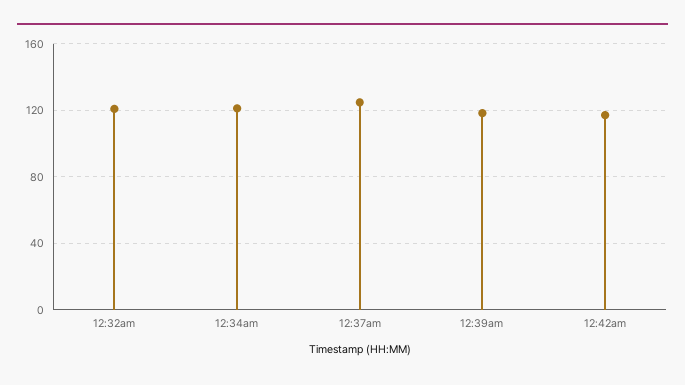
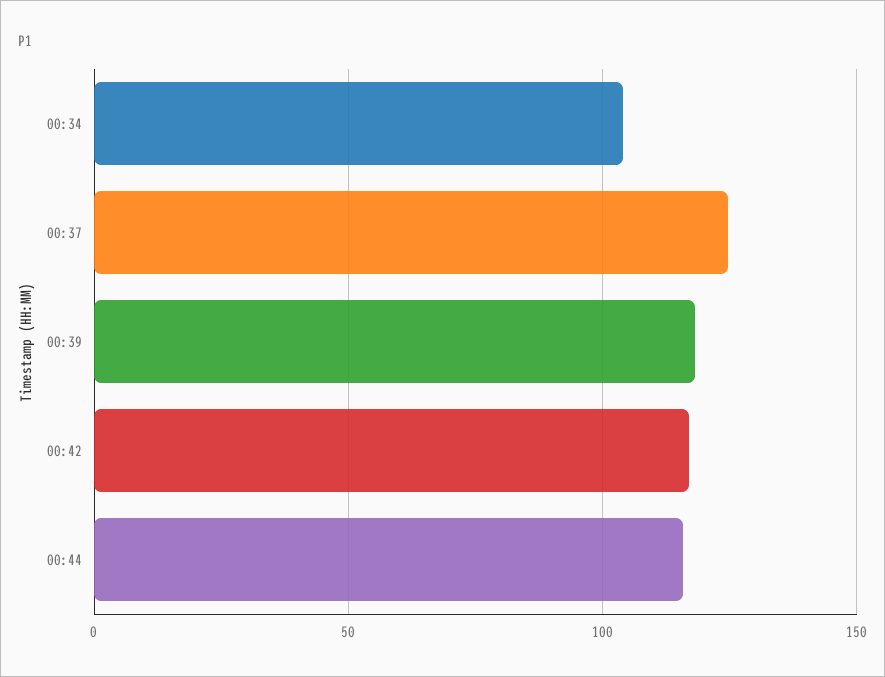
12:32am: 120 -> none
12:34am: 120 -> 105
00:44: none -> 115

